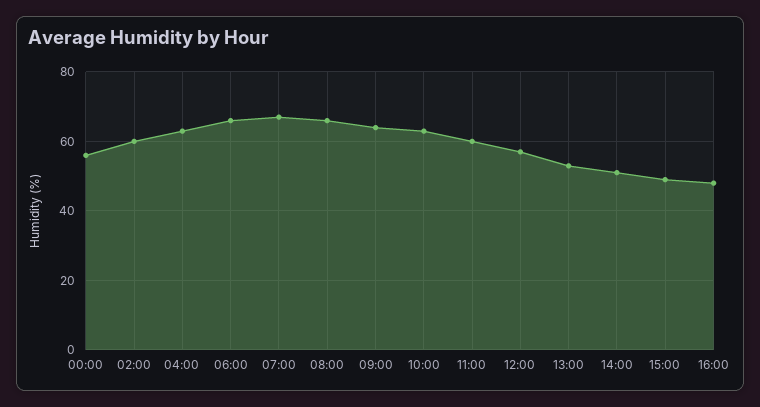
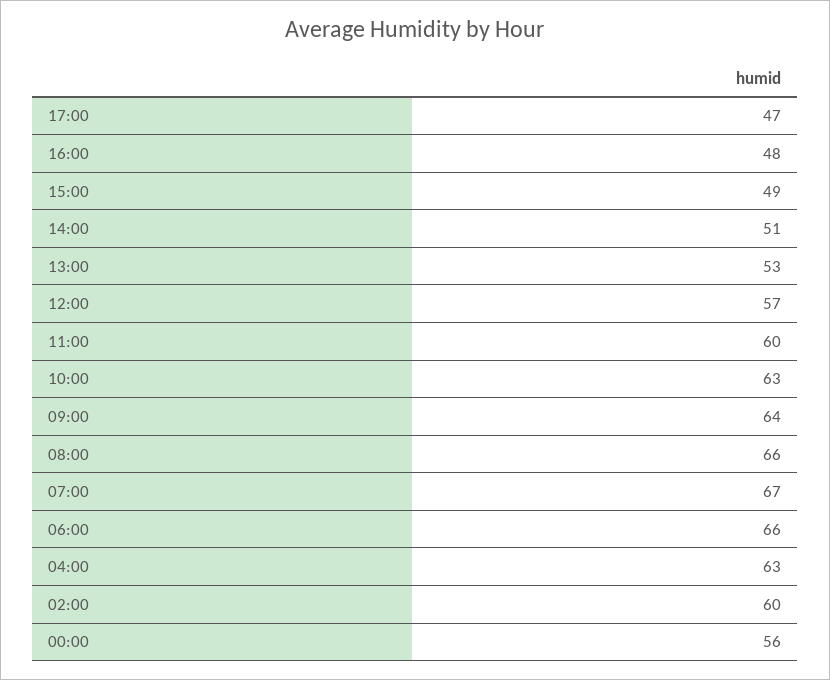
17:00: none -> 47

